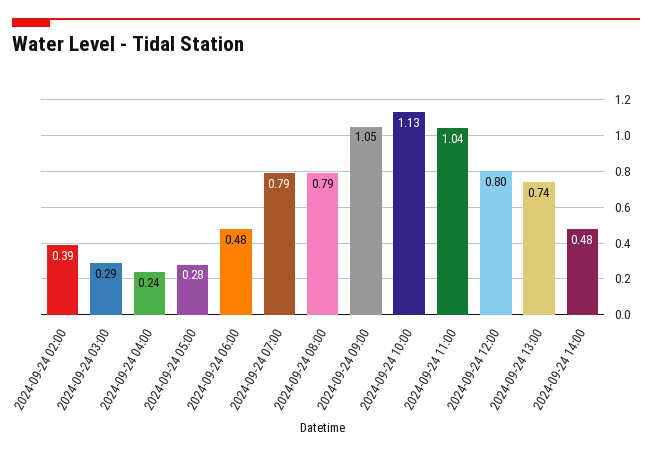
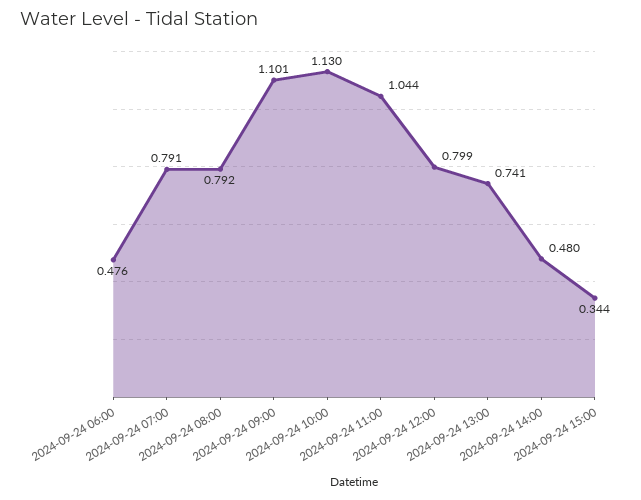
2024-09-24 02:00: 0.39 -> none
2024-09-24 03:00: 0.29 -> none
2024-09-24 04:00: 0.24 -> none
2024-09-24 05:00: 0.28 -> none
2024-09-24 09:00: 1.05 -> 1.101
2024-09-24 15:00: none -> 0.344

